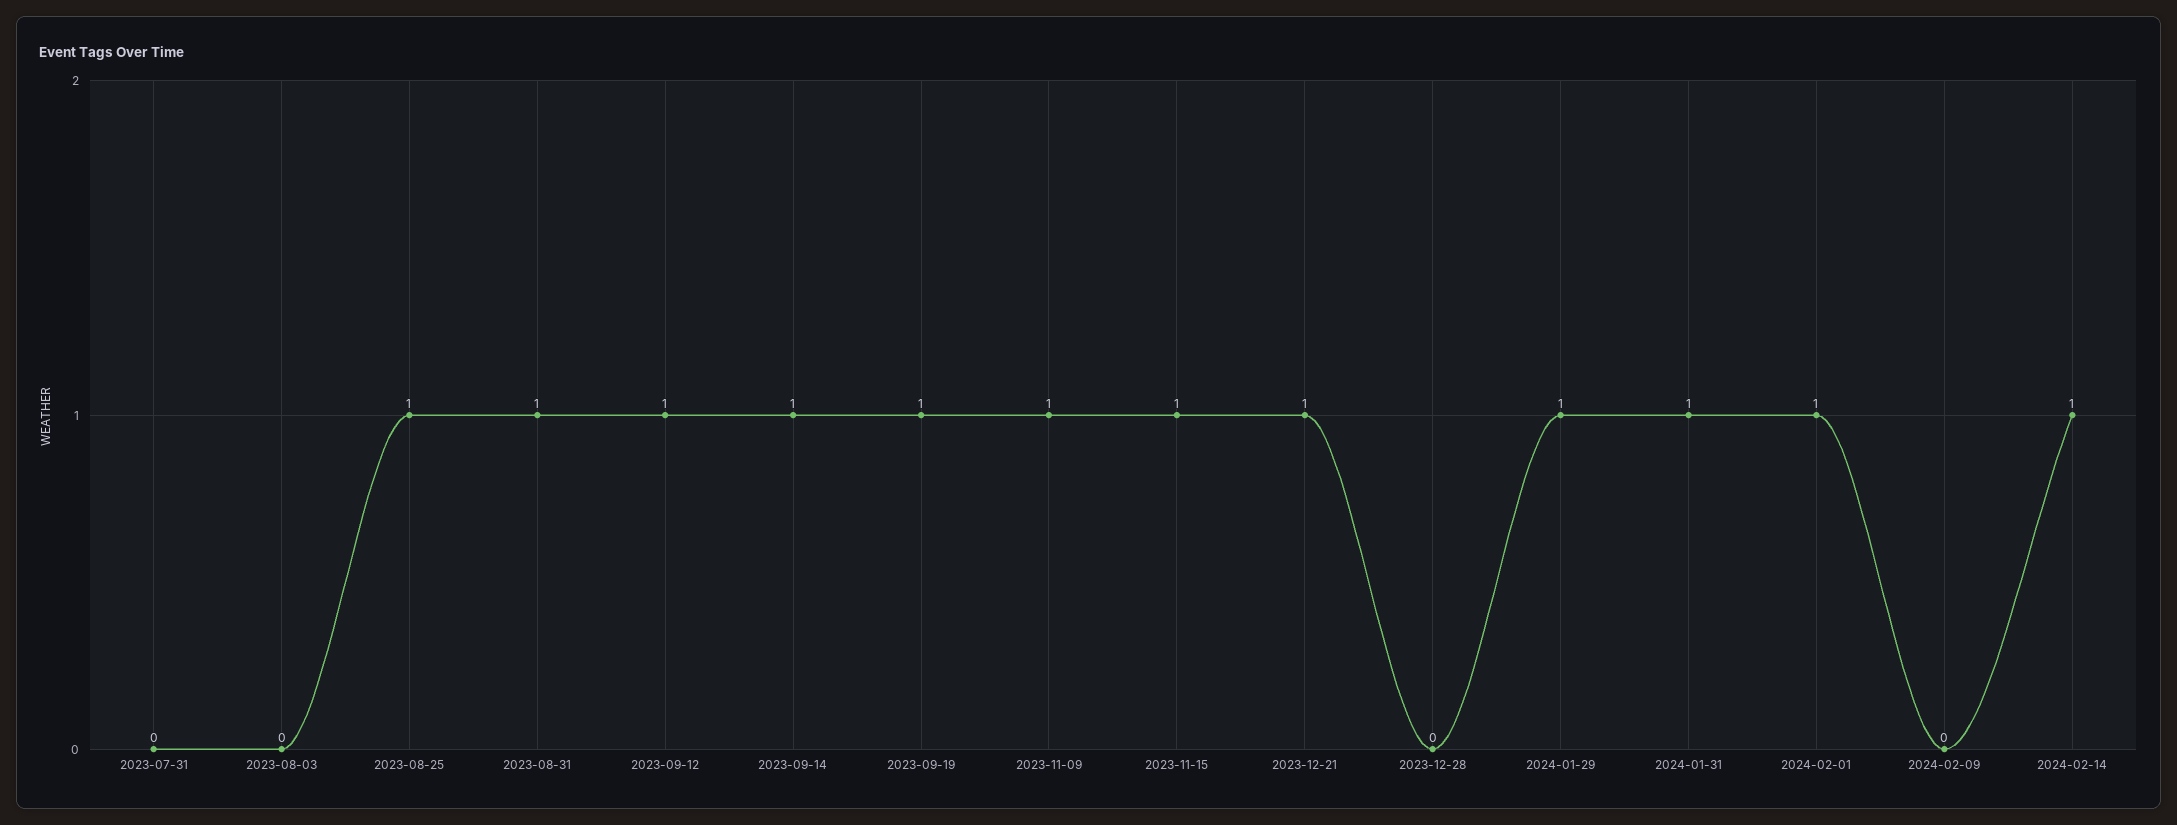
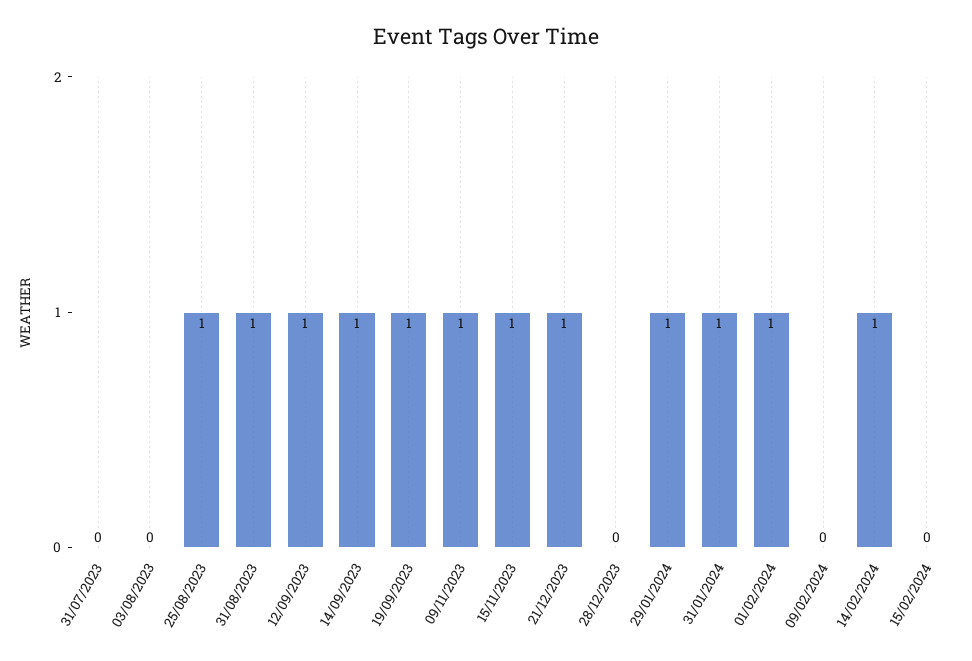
15/02/2024: none -> 0

